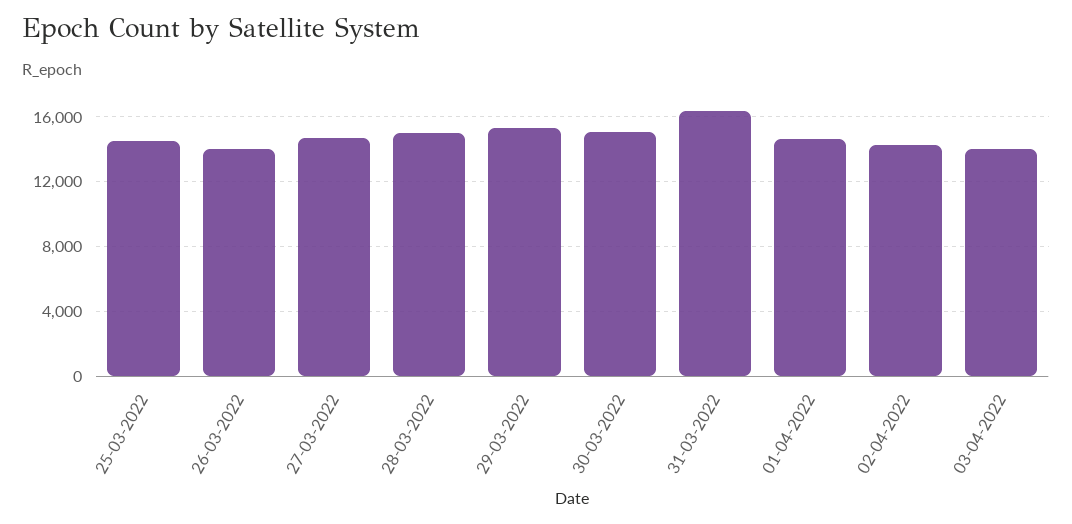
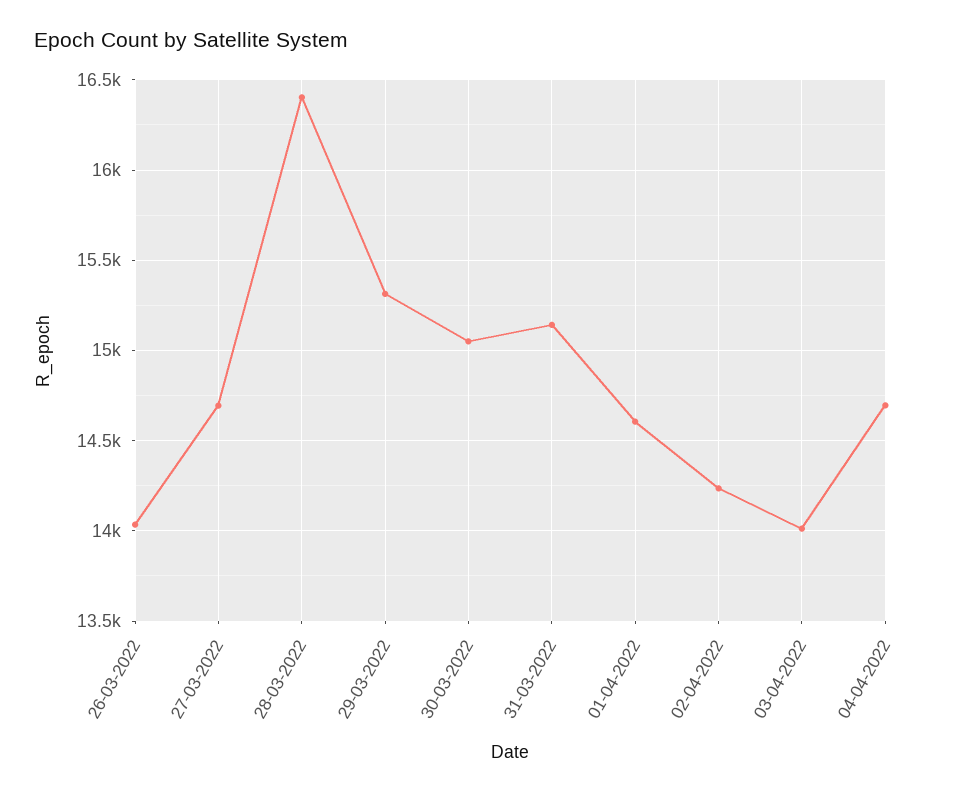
25-03-2022: 14500 -> none
28-03-2022: 15000 -> 16400
31-03-2022: 16500 -> 15150
04-04-2022: none -> 14700

